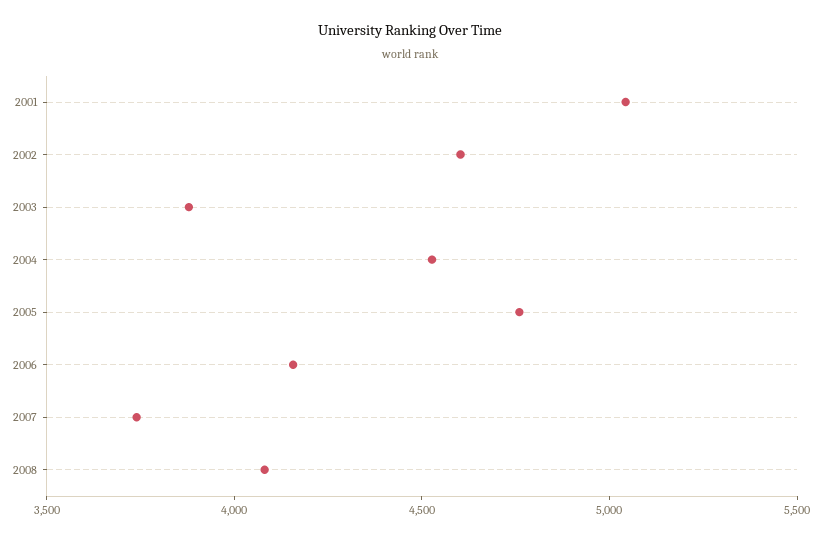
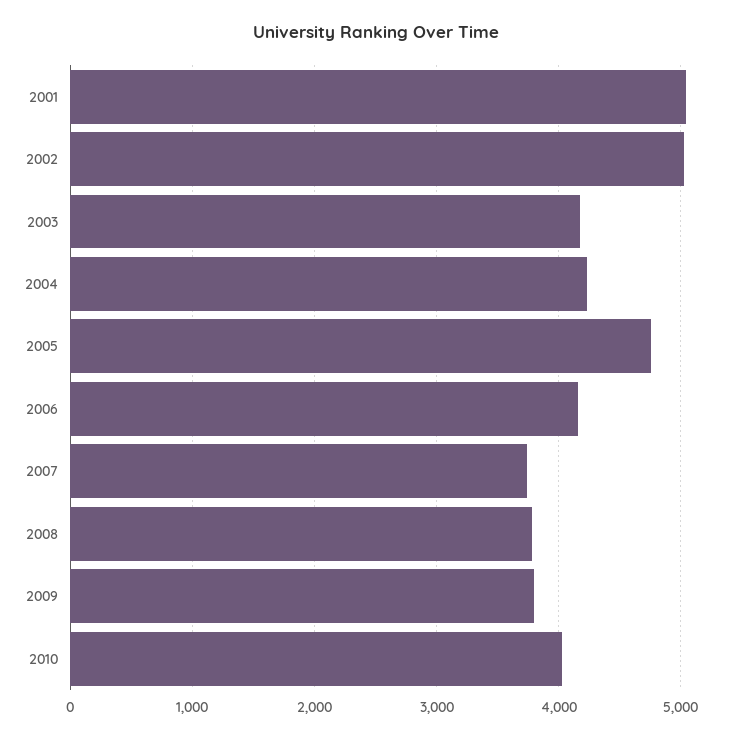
2002: 4600 -> 5000
2003: 3900 -> 4200
2004: 4500 -> 4200
2008: 4100 -> 3800
2009: none -> 3800
2010: none -> 4000

